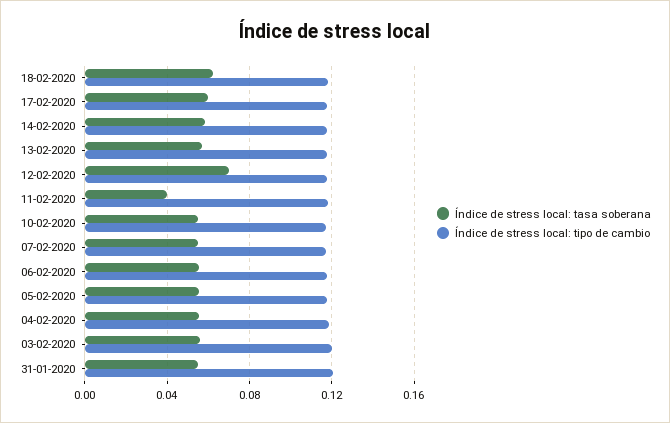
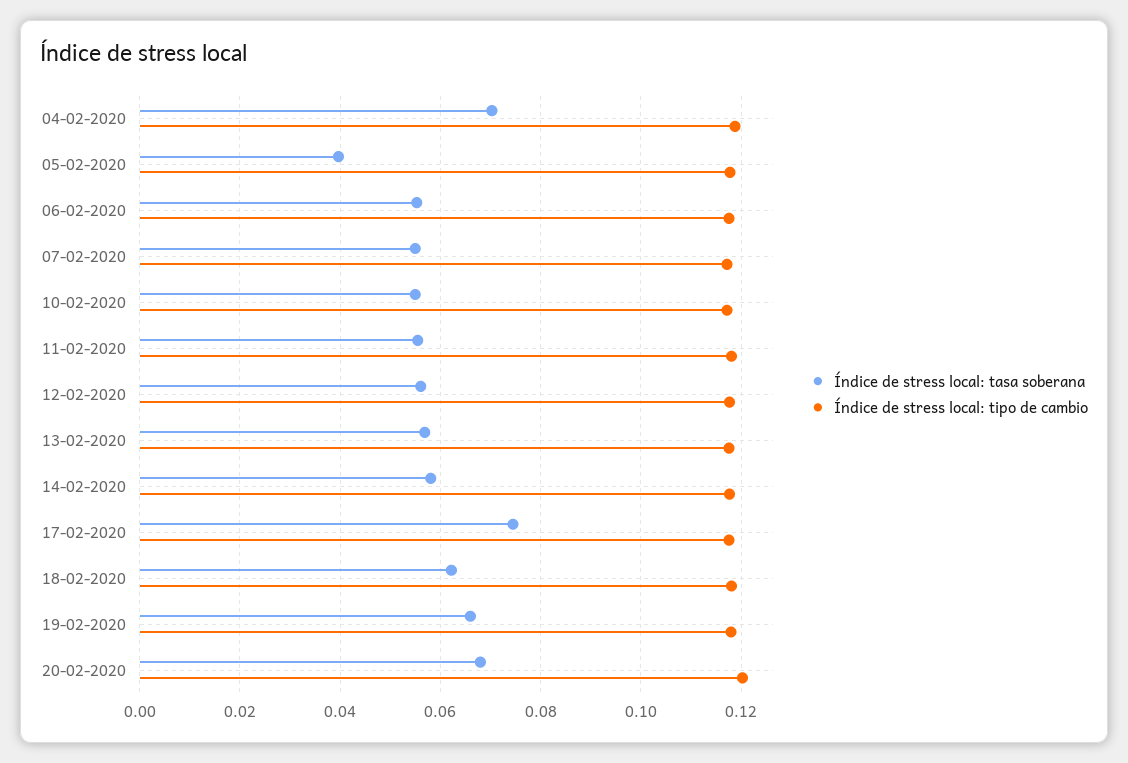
Índice de stress local: tasa soberana, 17-02-2020: 0.06 -> 0.074
Índice de stress local: tasa soberana, 12-02-2020: 0.07 -> 0.056
Índice de stress local: tasa soberana, 11-02-2020: 0.04 -> 0.056
Índice de stress local: tasa soberana, 05-02-2020: 0.055 -> 0.04
Índice de stress local: tasa soberana, 04-02-2020: 0.055 -> 0.07
Índice de stress local: tasa soberana, 03-02-2020: 0.055 -> none
Índice de stress local: tipo de cambio, 03-02-2020: 0.12 -> none
Índice de stress local: tasa soberana, 31-01-2020: 0.055 -> none
Índice de stress local: tipo de cambio, 31-01-2020: 0.12 -> none
Índice de stress local: tasa soberana, 19-02-2020: none -> 0.066
Índice de stress local: tipo de cambio, 19-02-2020: none -> 0.118
Índice de stress local: tasa soberana, 20-02-2020: none -> 0.068
Índice de stress local: tipo de cambio, 20-02-2020: none -> 0.12

